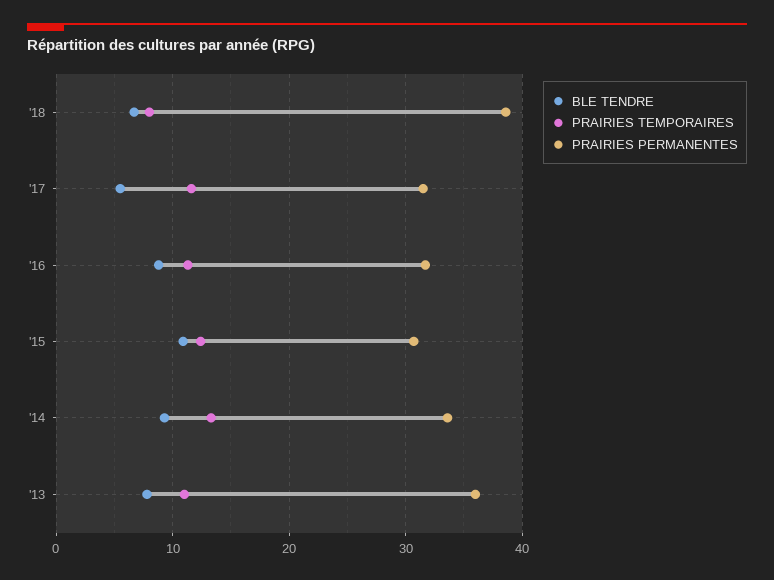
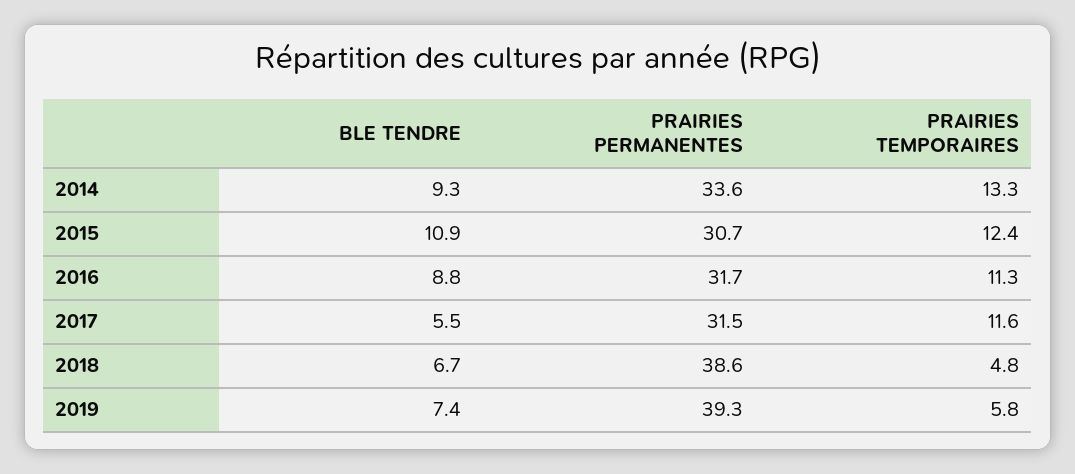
PRAIRIES TEMPORAIRES, '18: 8 -> 4.8
BLE TENDRE, '13: 8 -> none
PRAIRIES TEMPORAIRES, '13: 11 -> none
PRAIRIES PERMANENTES, '13: 36 -> none
BLE TENDRE, 2019: none -> 7.4
PRAIRIES PERMANENTES, 2019: none -> 39.3
PRAIRIES TEMPORAIRES, 2019: none -> 5.8

